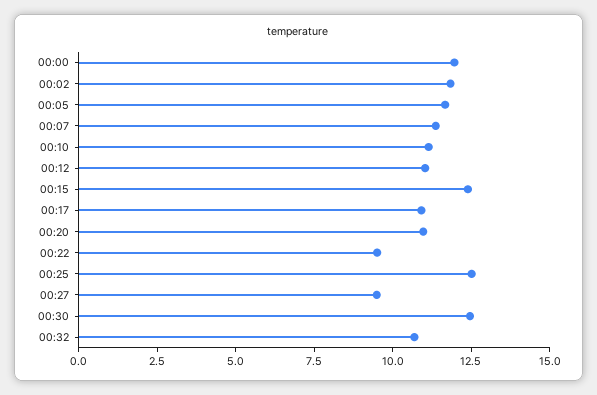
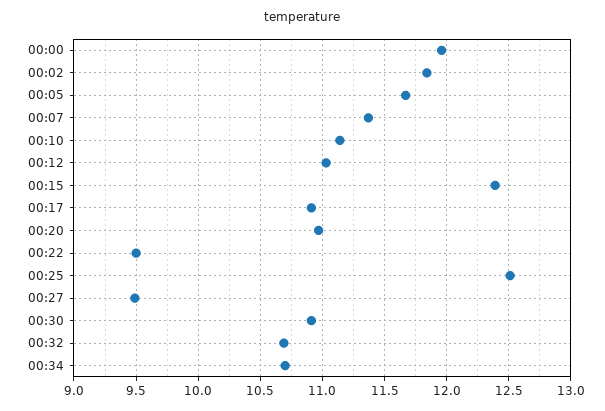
00:30: 12.5 -> 10.9
00:34: none -> 10.7

